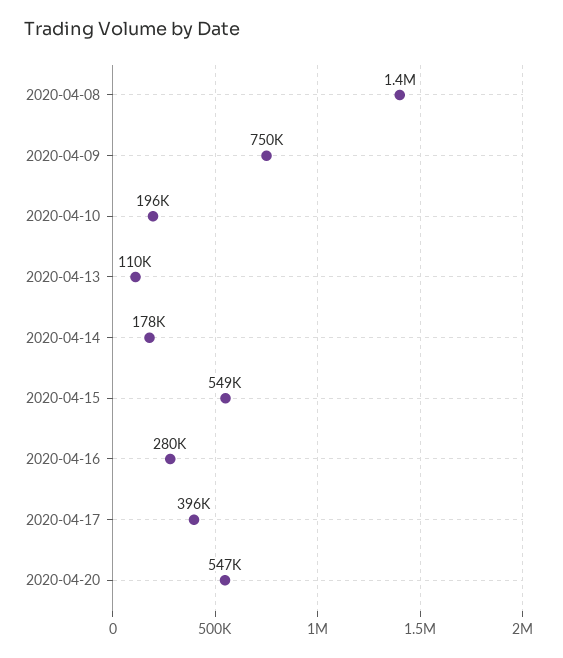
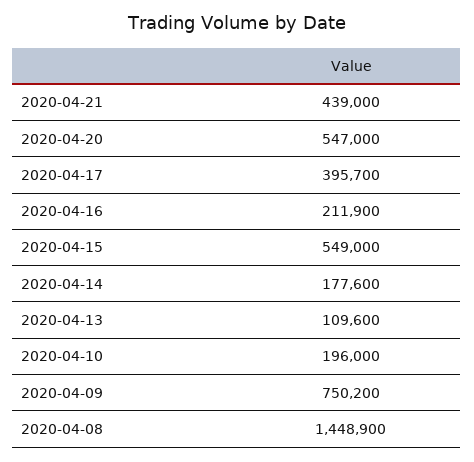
2020-04-16: 280000 -> 211900
2020-04-21: none -> 439000

